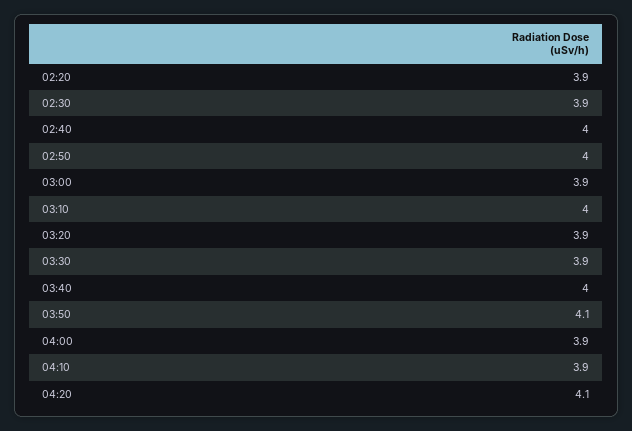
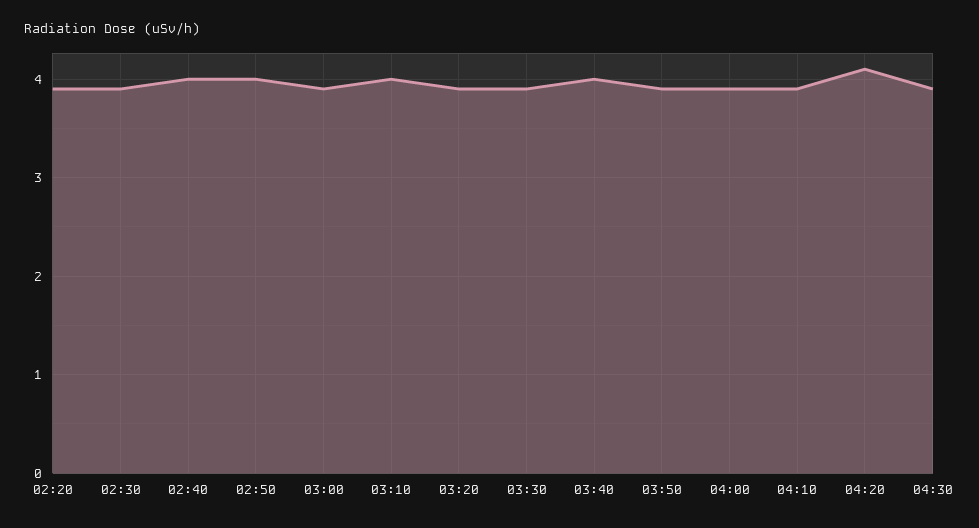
03:50: 4.1 -> 3.9
04:30: none -> 3.9

